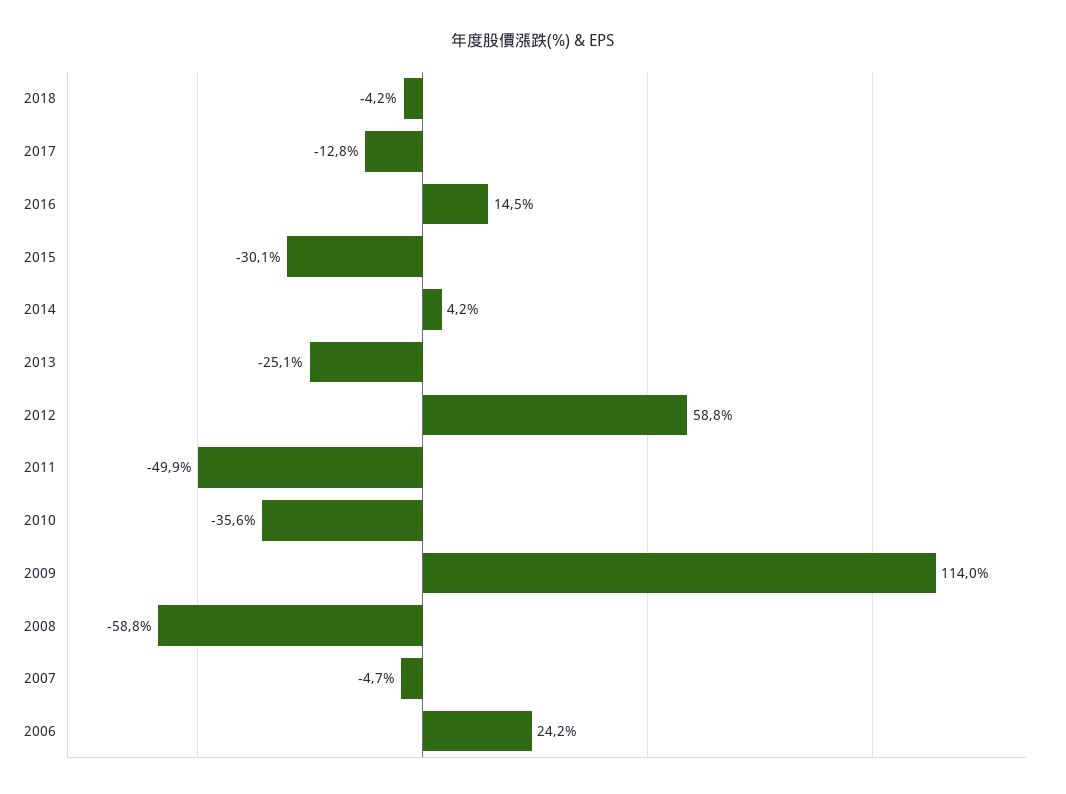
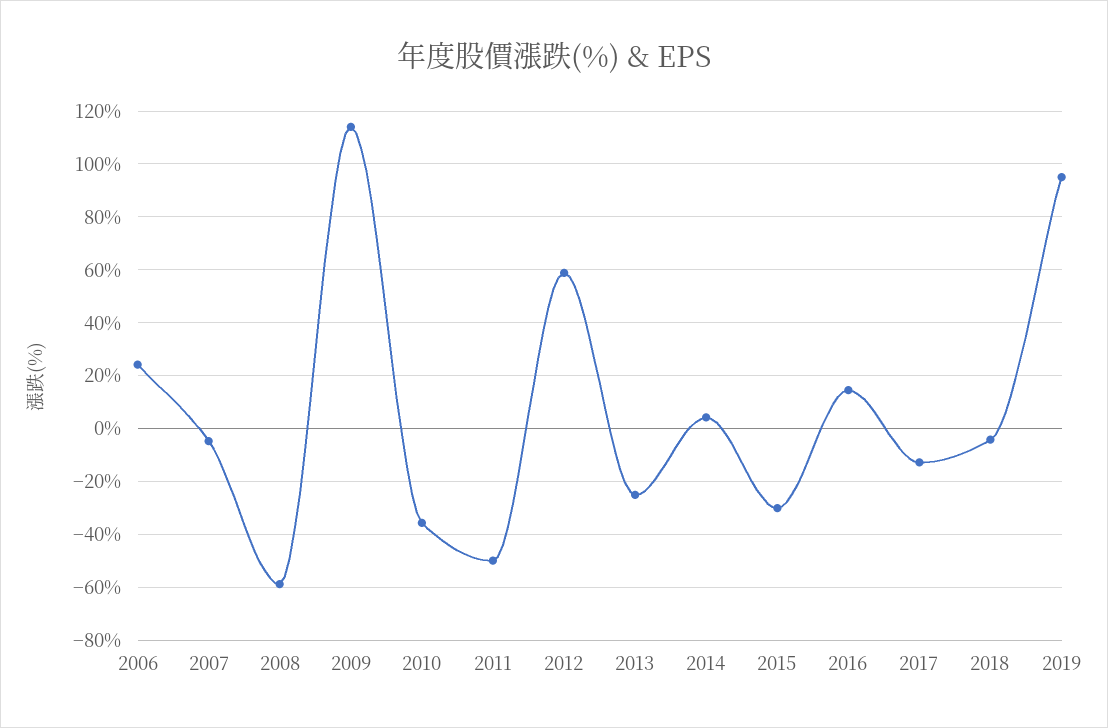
2019: none -> 95

